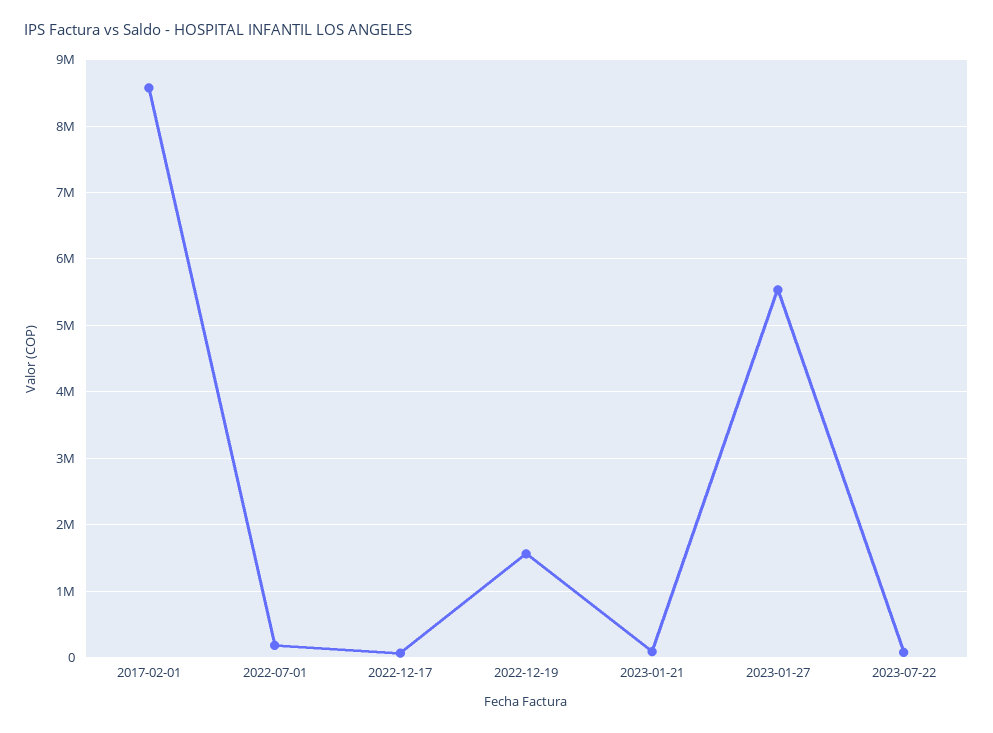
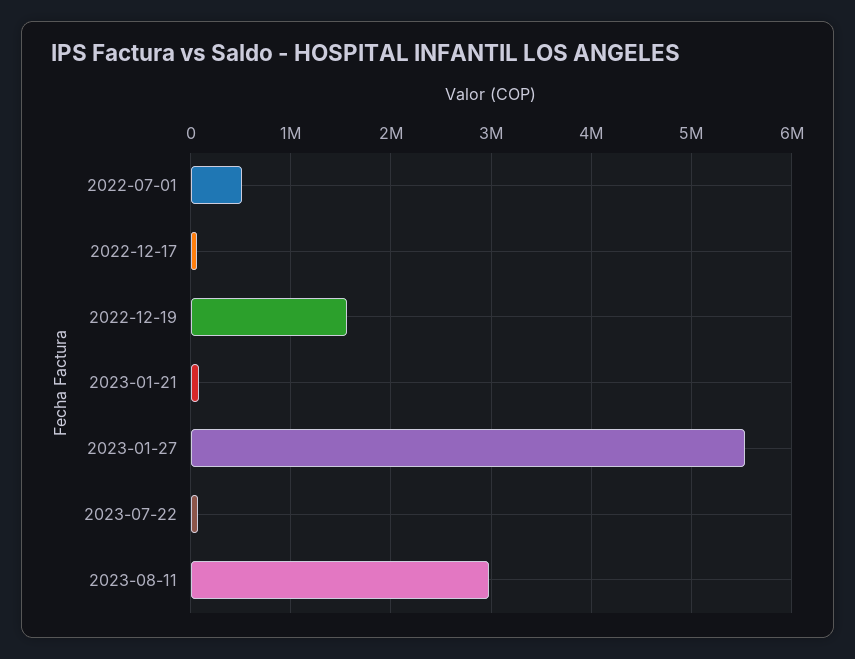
2017-02-01: 8600000 -> none
2022-07-01: 200000 -> 500000
2023-08-11: none -> 3000000

